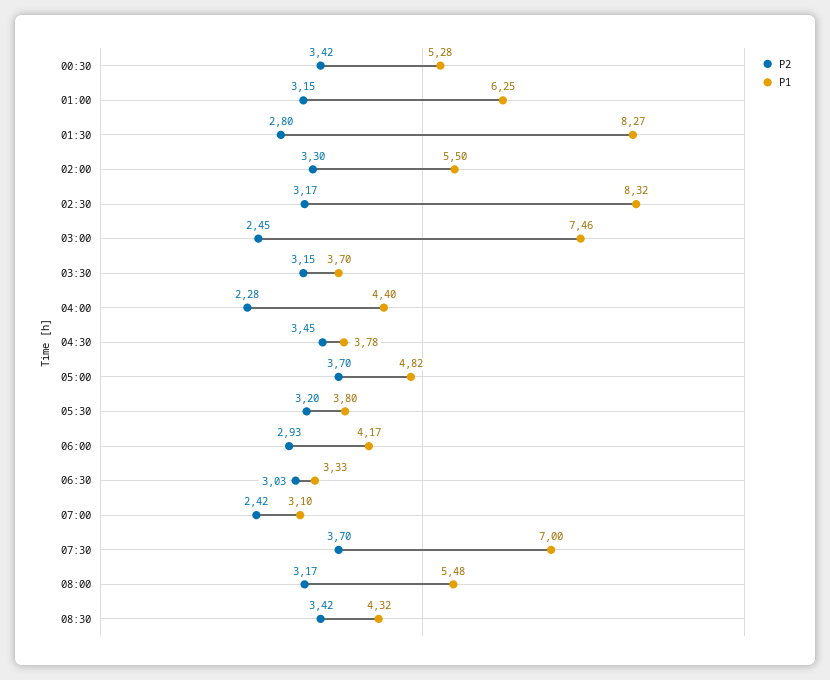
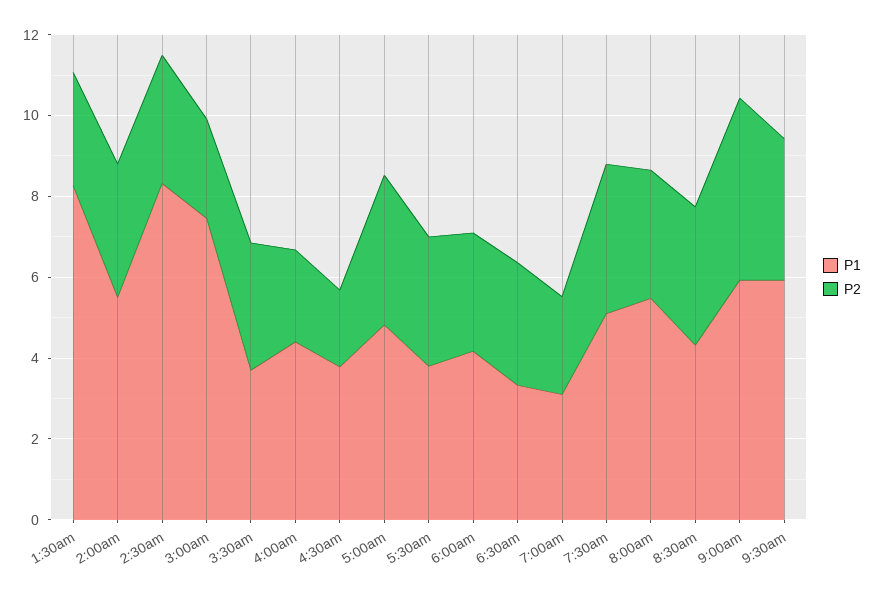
P2, 00:30: 3.42 -> none
P1, 00:30: 5.28 -> none
P2, 01:00: 3.15 -> none
P1, 01:00: 6.25 -> none
P2, 04:30: 3.45 -> 2
P1, 07:30: 7 -> 5
P1, 9:00am: none -> 6
P2, 9:00am: none -> 4.5
P1, 9:30am: none -> 6
P2, 9:30am: none -> 3.5

